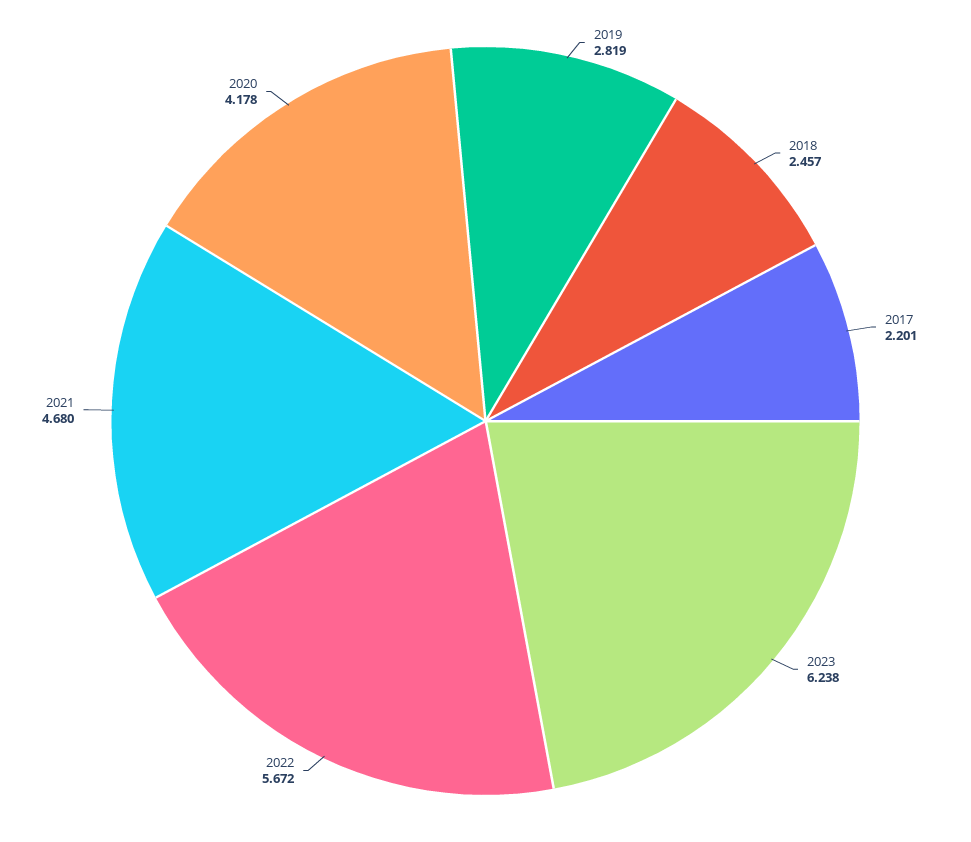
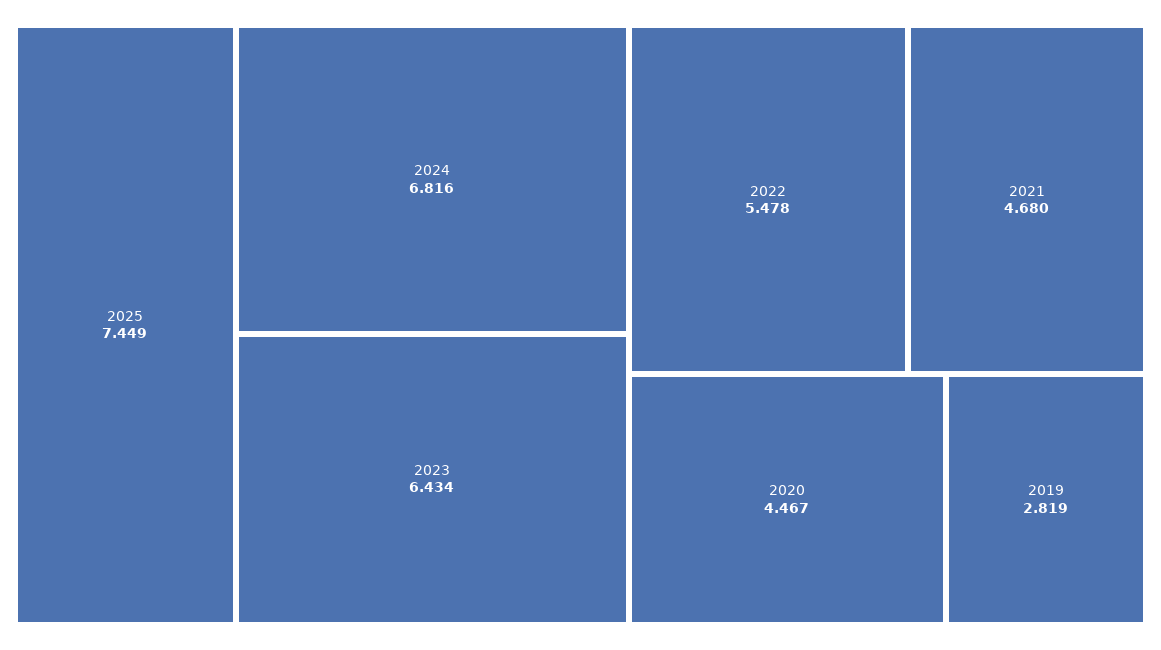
2018: 2.457 -> none
2017: 2.201 -> none
2023: 6.238 -> 6.434
2022: 5.672 -> 5.478
2020: 4.178 -> 4.467
2025: none -> 7.449
2024: none -> 6.816

